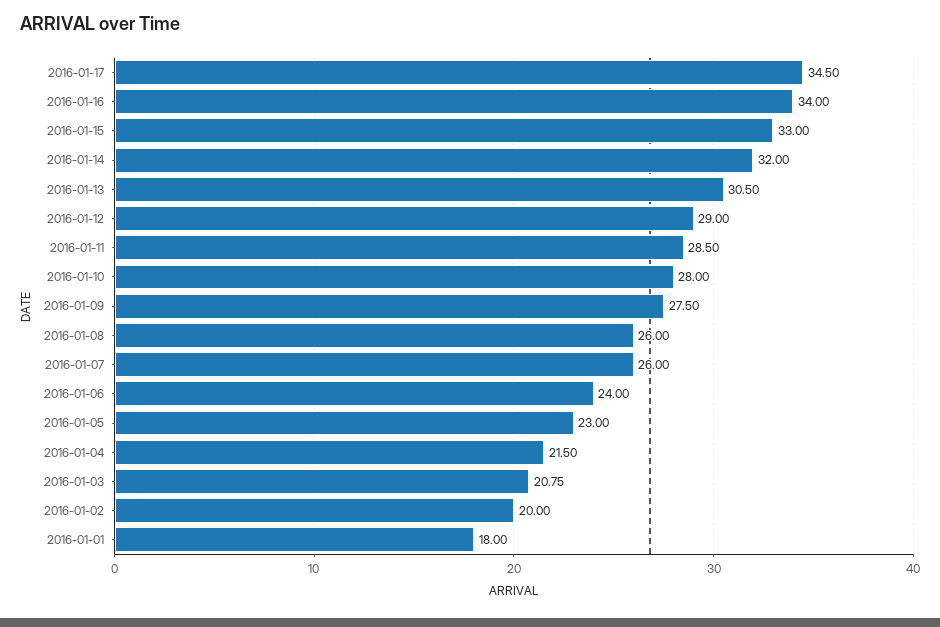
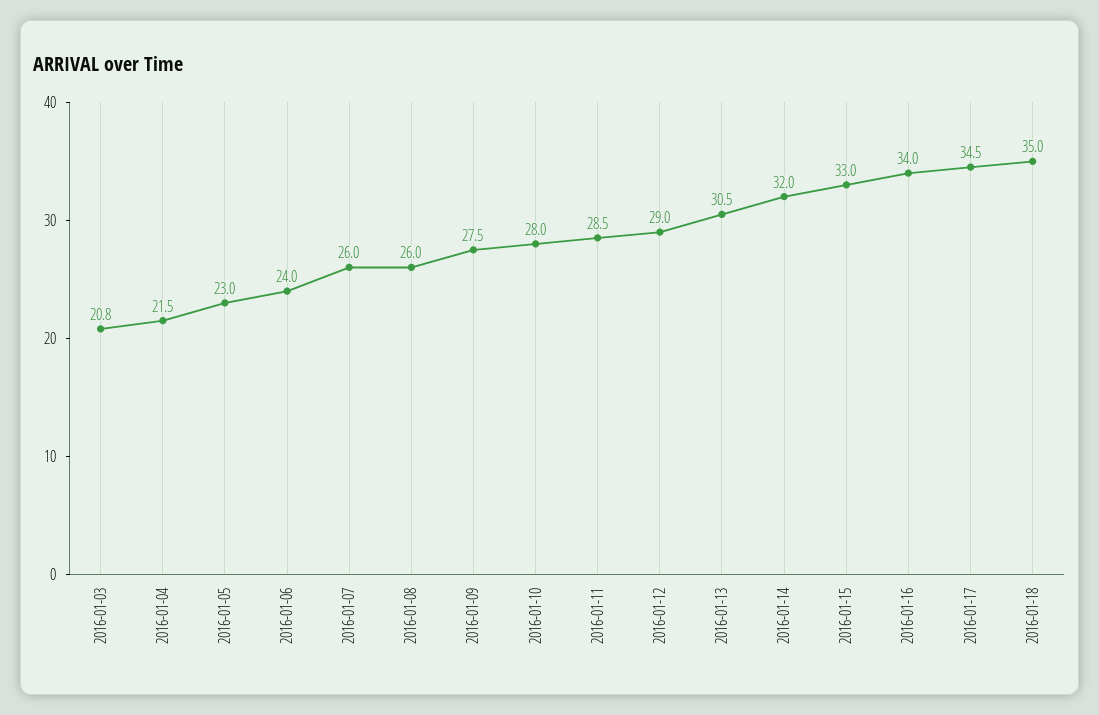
2016-01-02: 20 -> none
2016-01-01: 18 -> none
2016-01-18: none -> 35

